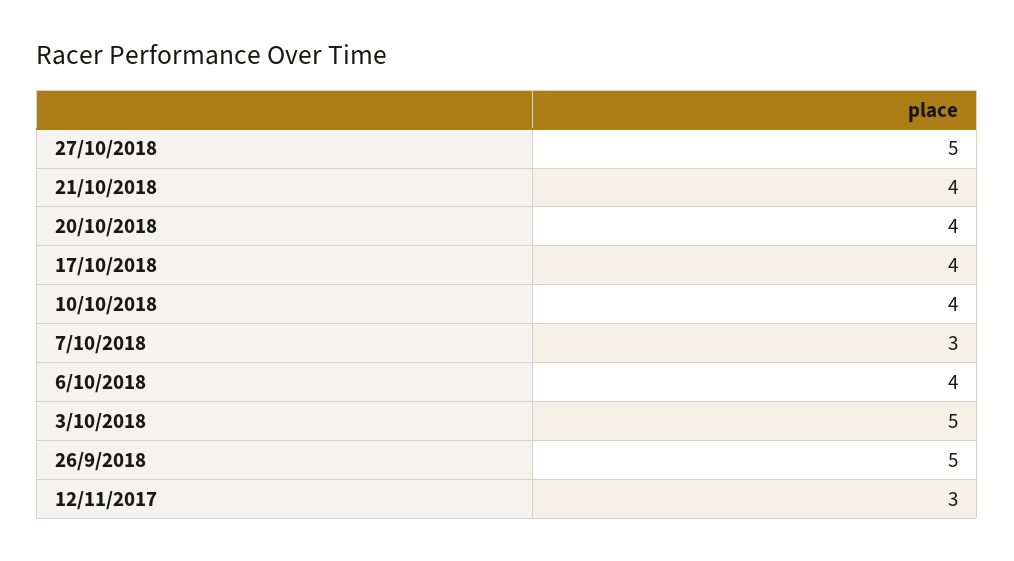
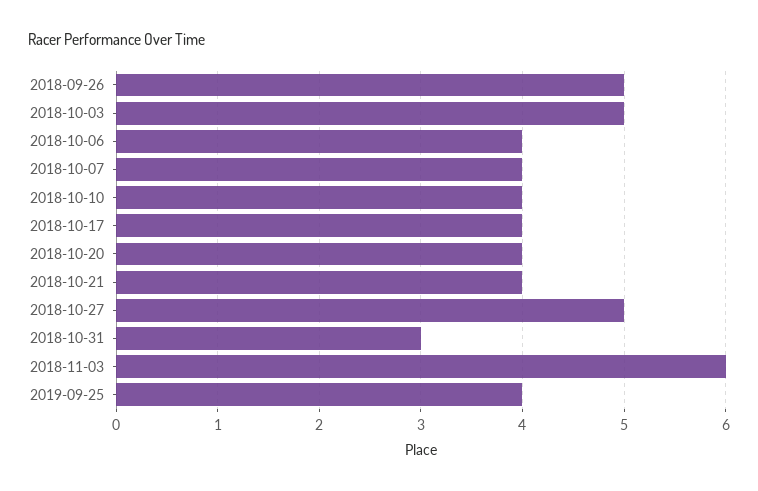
7/10/2018: 3 -> 4
12/11/2017: 3 -> none
2018-10-31: none -> 3
2018-11-03: none -> 6
2019-09-25: none -> 4

